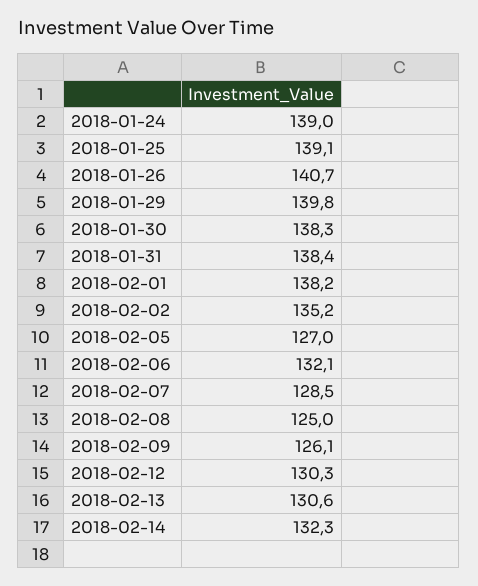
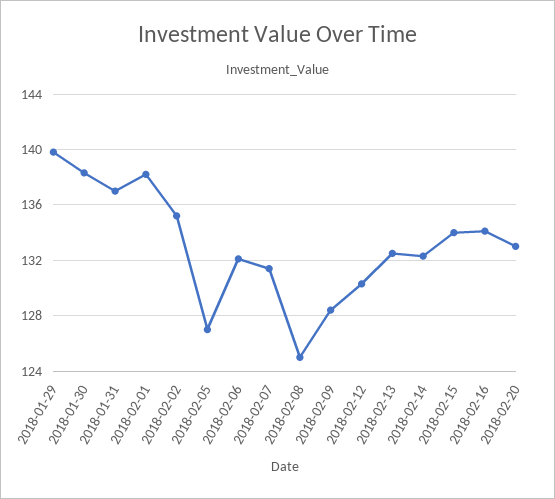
2018-01-24: 139 -> none
2018-01-25: 139.1 -> none
2018-01-26: 140.7 -> none
2018-01-31: 138.4 -> 137
2018-02-07: 128.5 -> 131.5
2018-02-09: 126.1 -> 128.5
2018-02-13: 130.6 -> 132.5
2018-02-15: none -> 134
2018-02-16: none -> 134
2018-02-20: none -> 133

